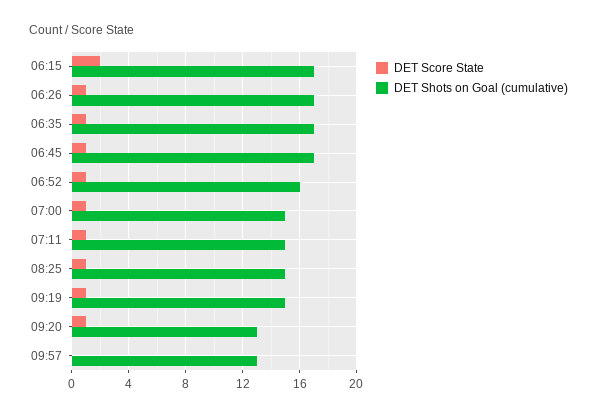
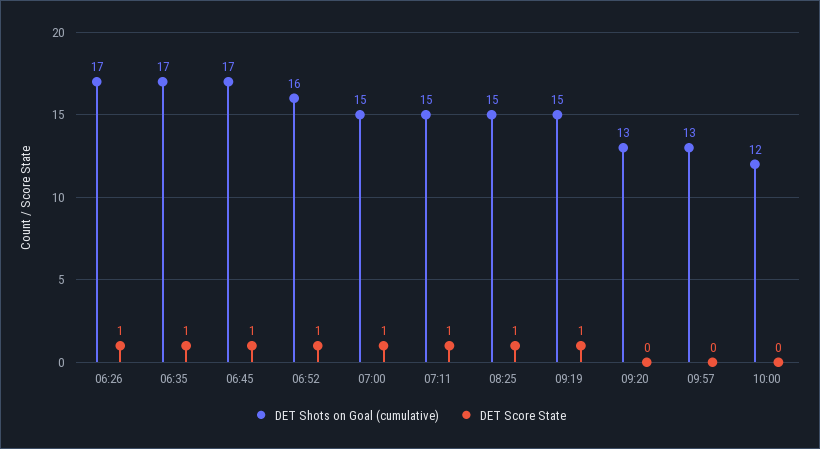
DET Score State, 06:15: 2 -> none
DET Shots on Goal (cumulative), 06:15: 17 -> none
DET Score State, 09:20: 1 -> 0
DET Shots on Goal (cumulative), 10:00: none -> 12
DET Score State, 10:00: none -> 0

